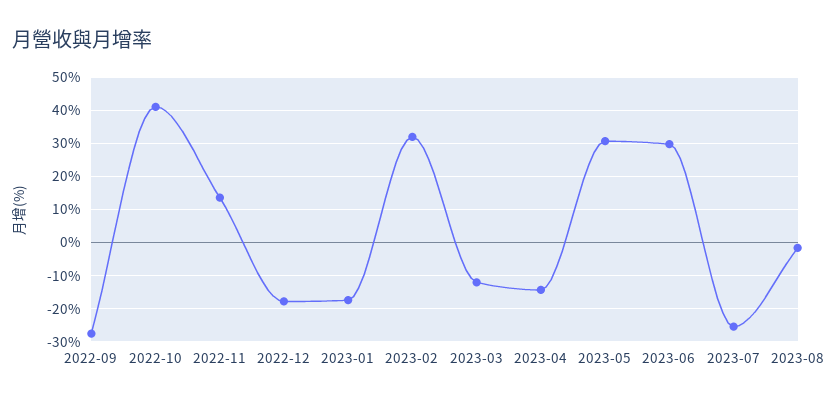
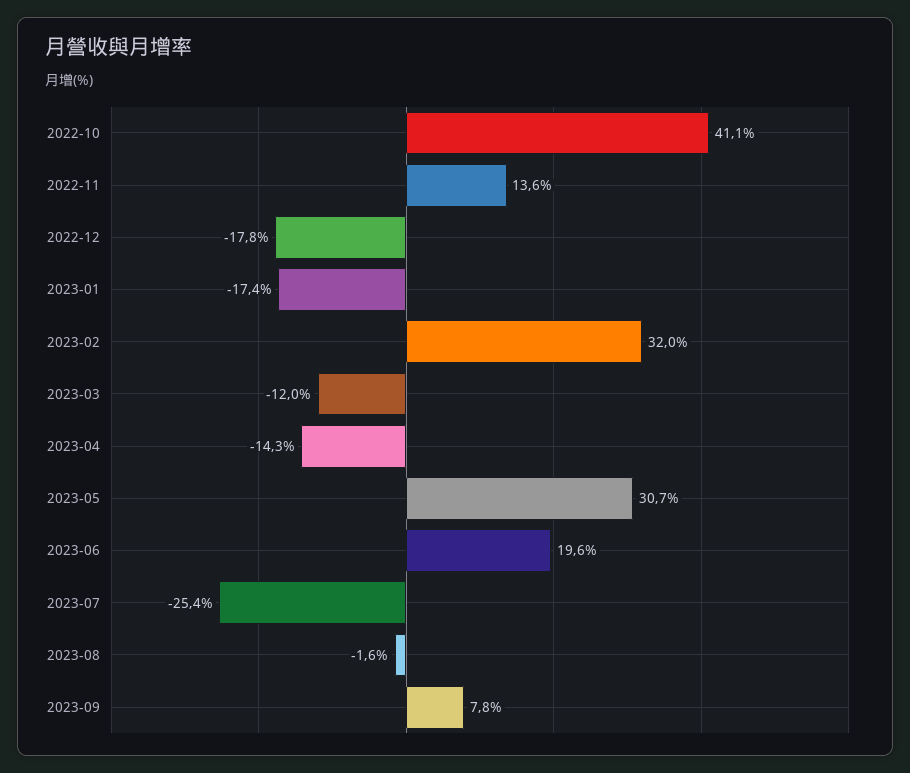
2022-09: -28 -> none
2023-06: 30 -> 19.6
2023-09: none -> 7.8

